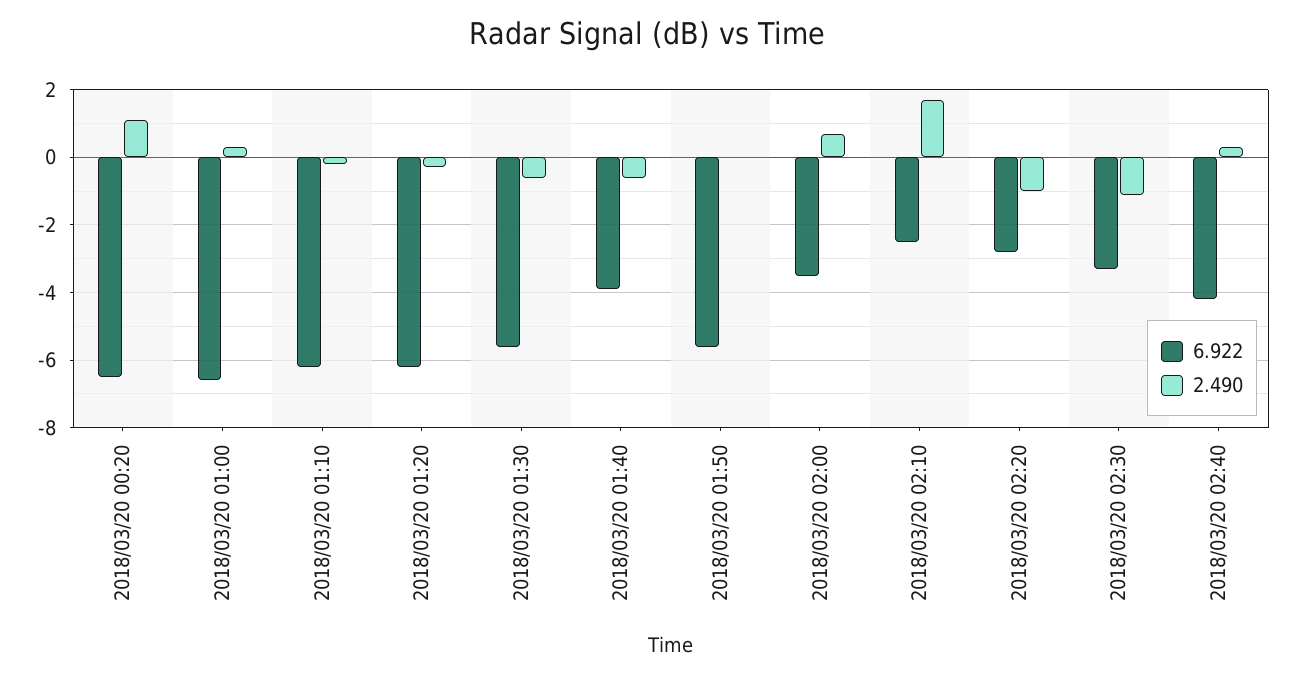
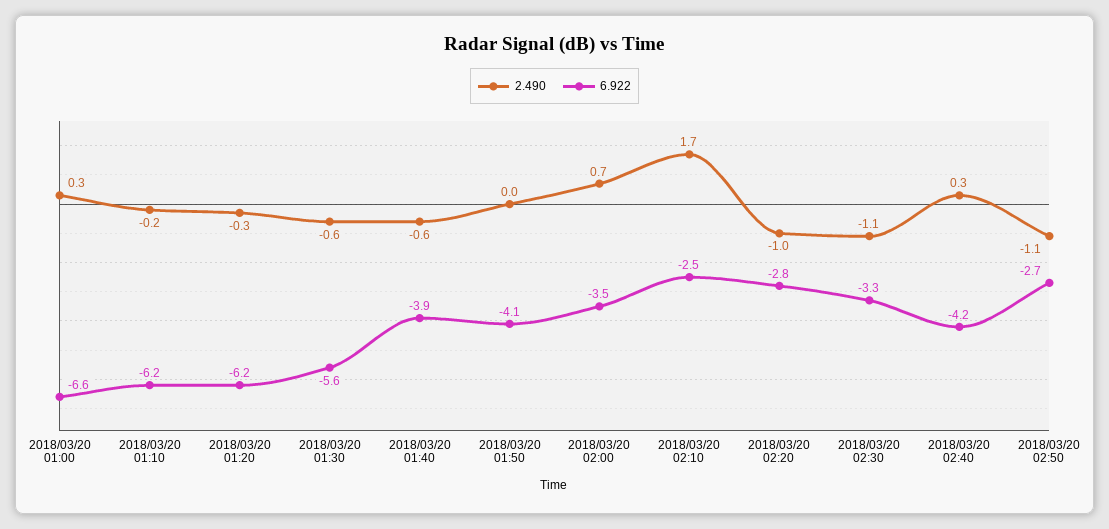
6.922, 2018/03/20 00:20: -6.5 -> none
2.490, 2018/03/20 00:20: 1 -> none
6.922, 2018/03/20 01:50: -5.5 -> -4.1
2.490, 2018/03/20 02:50: none -> -1.1
6.922, 2018/03/20 02:50: none -> -2.7

